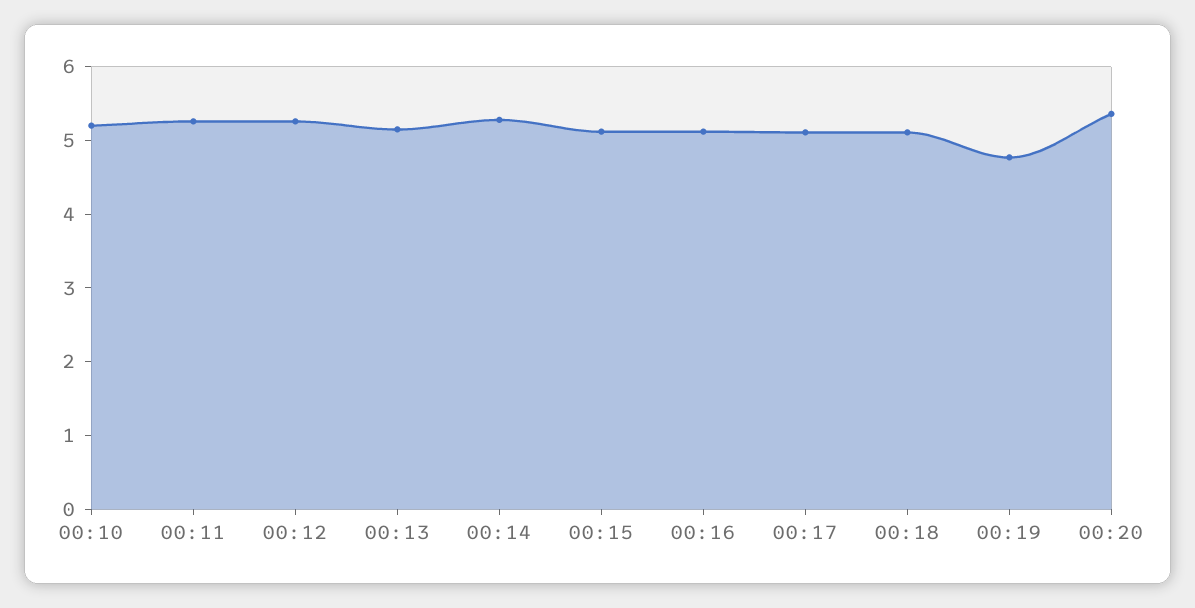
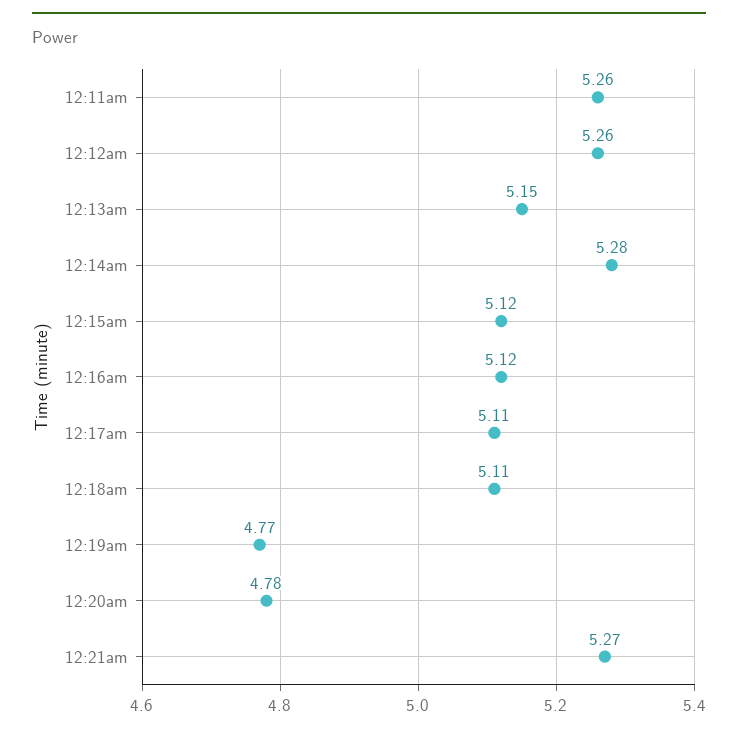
00:10: 5.2 -> none
00:20: 5.4 -> 4.78
12:21am: none -> 5.27

